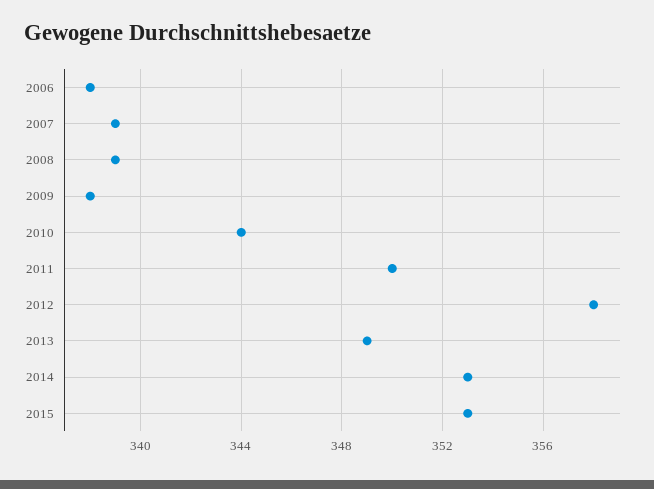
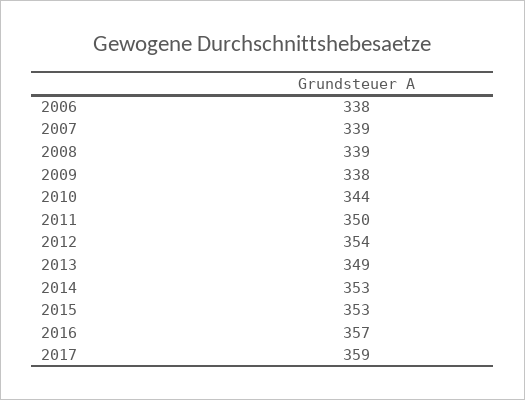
2012: 358 -> 354
2016: none -> 357
2017: none -> 359

